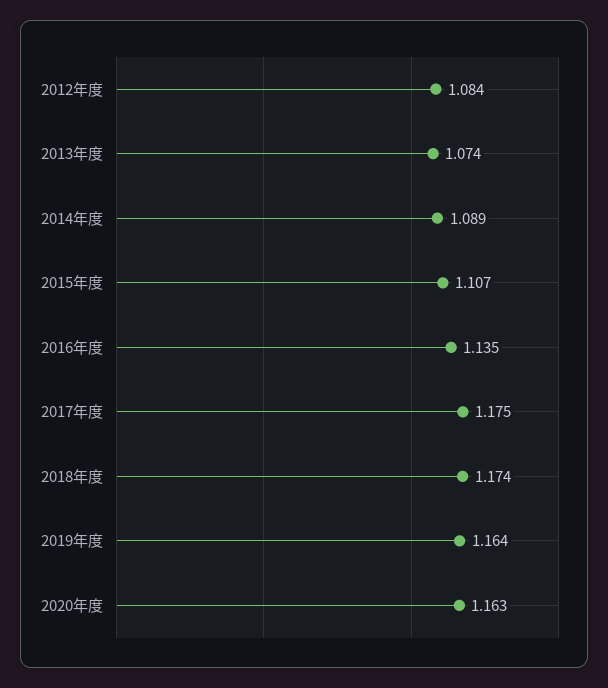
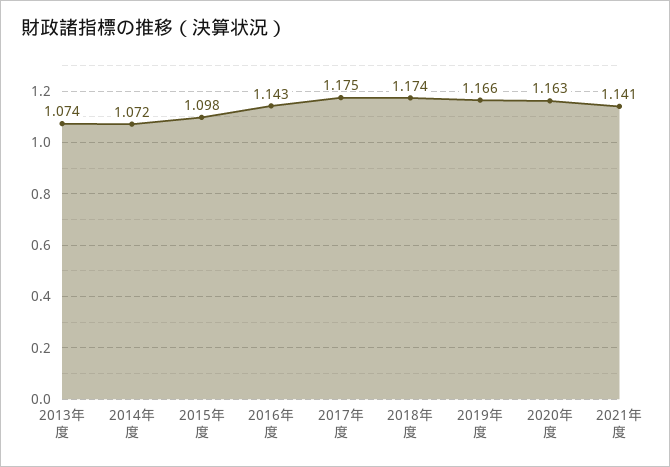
2012年度: 1.084 -> none
2014年度: 1.089 -> 1.072
2015年度: 1.107 -> 1.098
2016年度: 1.135 -> 1.143
2019年度: 1.164 -> 1.166
2021年度: none -> 1.141

